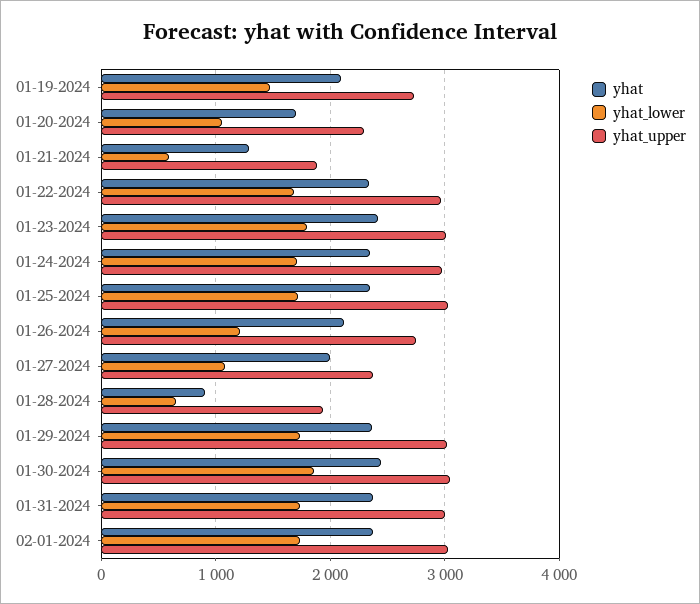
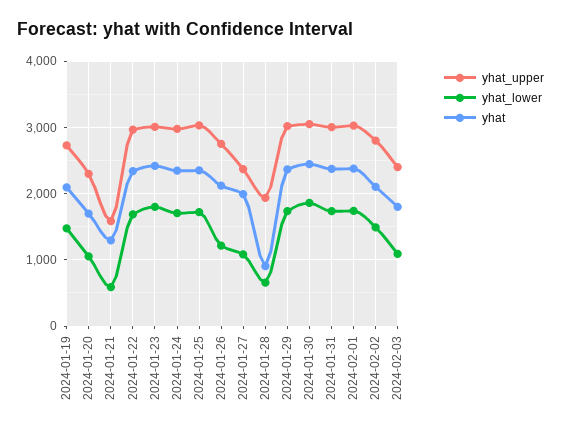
yhat_upper, 01-21-2024: 1900 -> 1600
yhat_upper, 2024-02-02: none -> 2800
yhat_lower, 2024-02-02: none -> 1500
yhat, 2024-02-02: none -> 2100
yhat_upper, 2024-02-03: none -> 2400
yhat_lower, 2024-02-03: none -> 1100
yhat, 2024-02-03: none -> 1800

